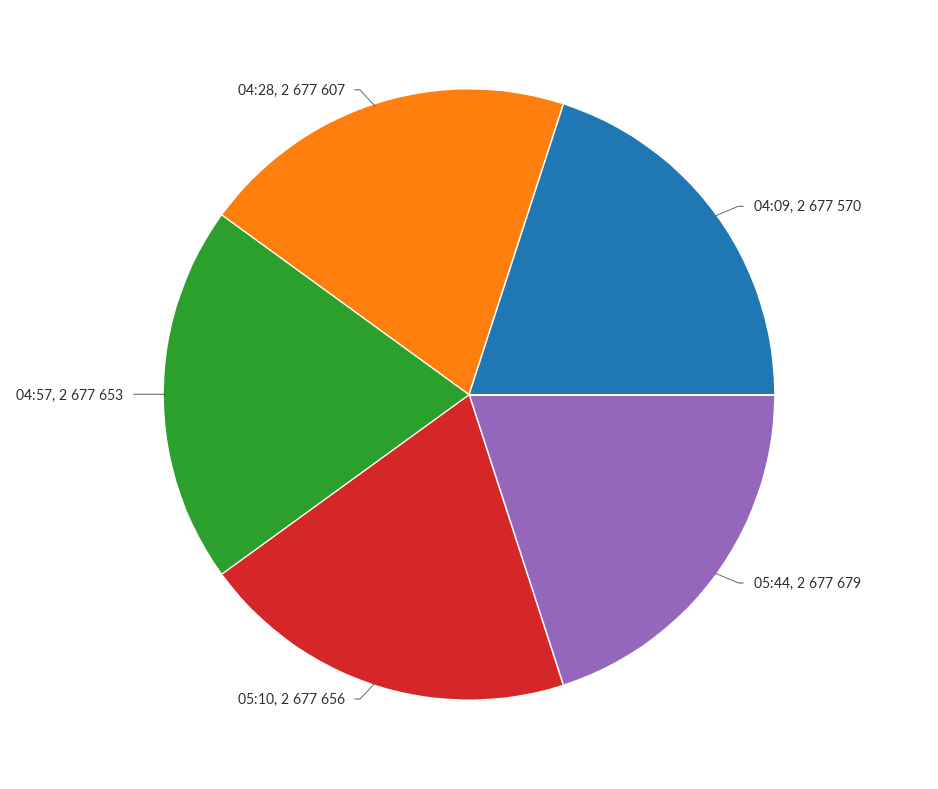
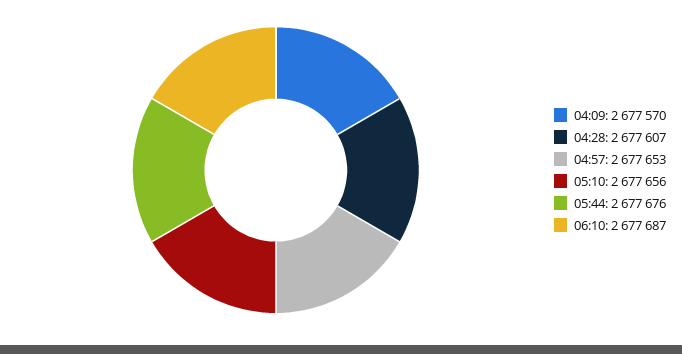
05:44: 2677679 -> 2677676
06:10: none -> 2677687

